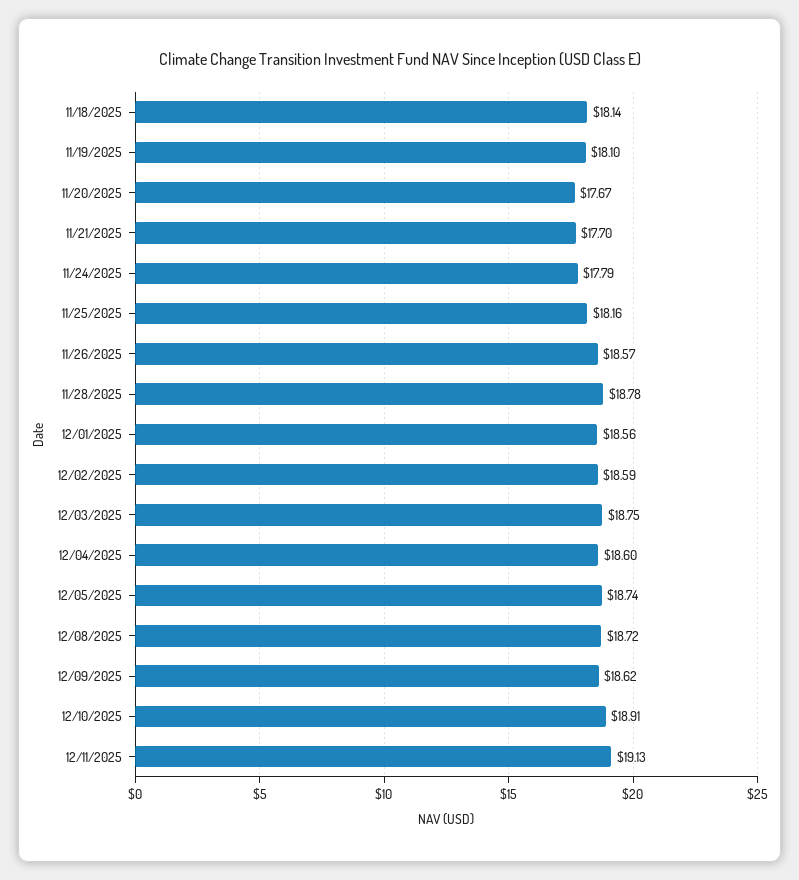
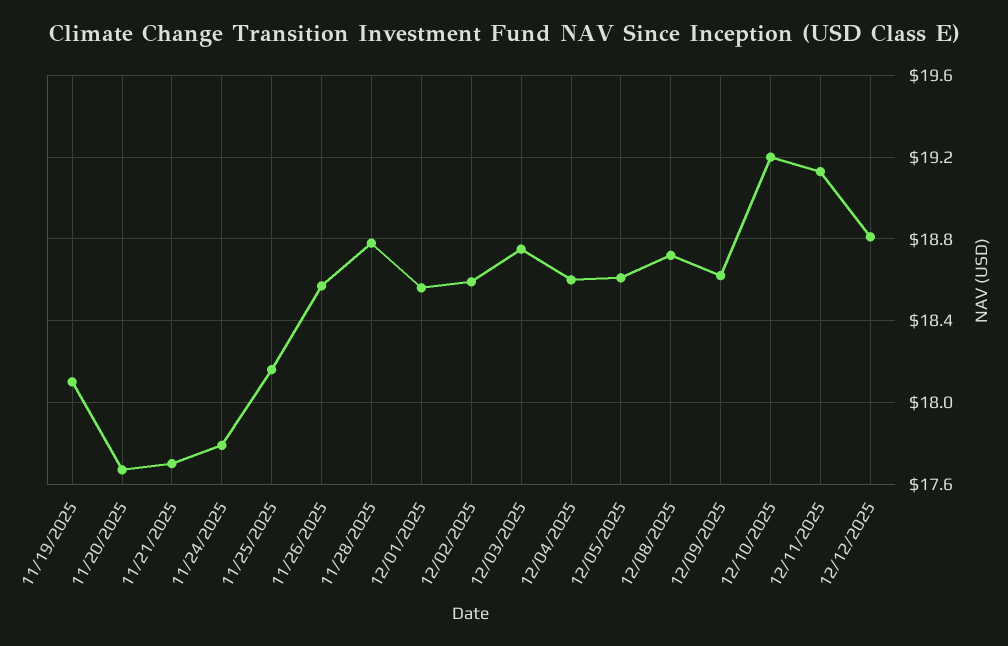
11/18/2025: 18.14 -> none
12/05/2025: 18.74 -> 18.6
12/10/2025: 18.91 -> 19.2
12/12/2025: none -> 18.8

